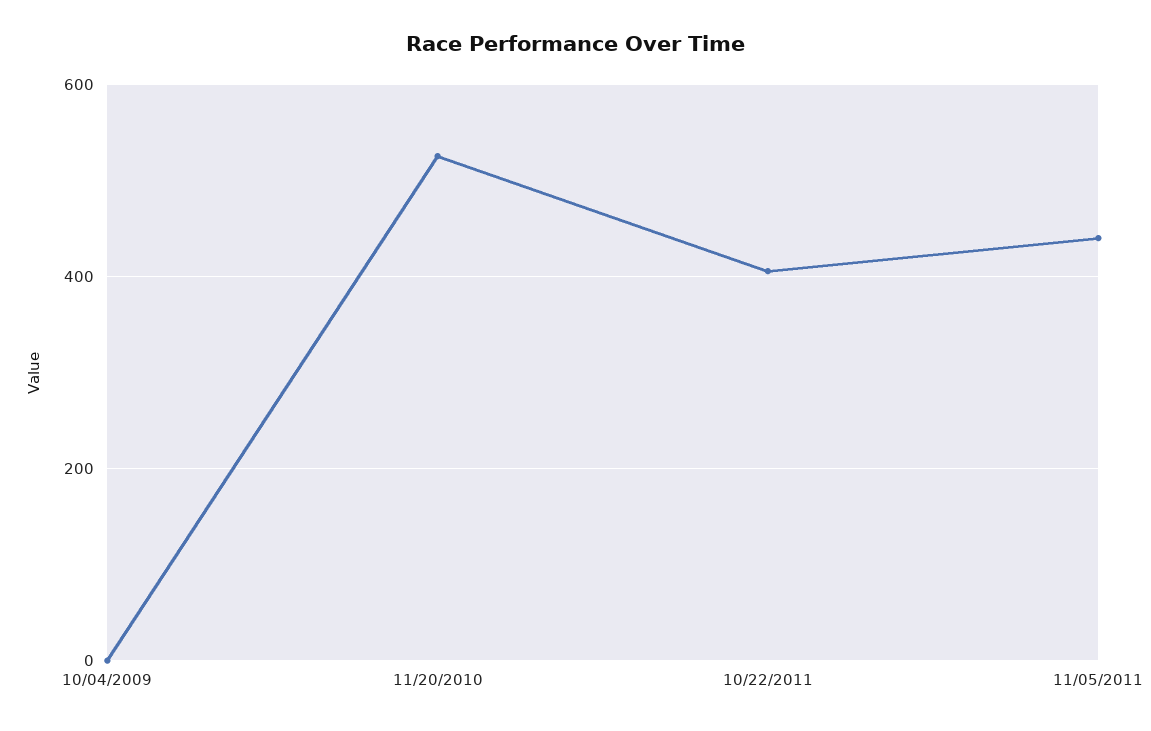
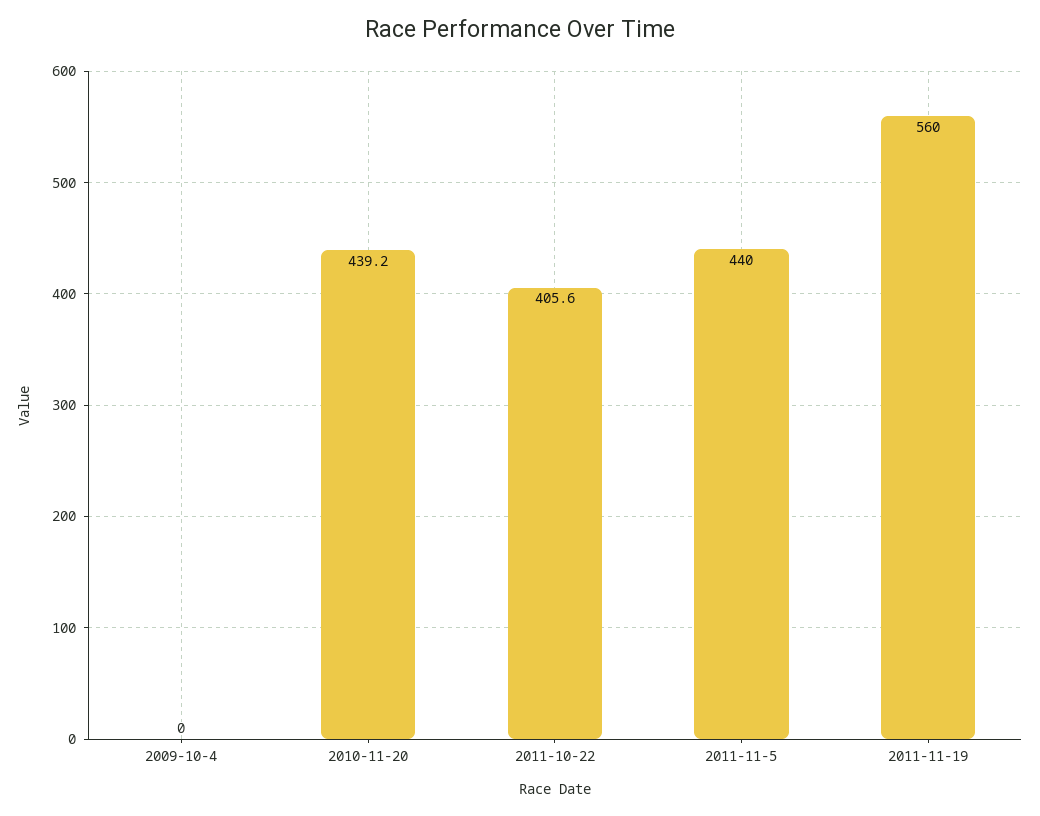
11/20/2010: 520 -> 439.2
2011-11-19: none -> 560

